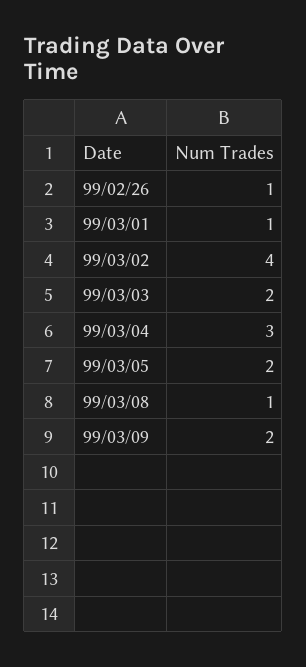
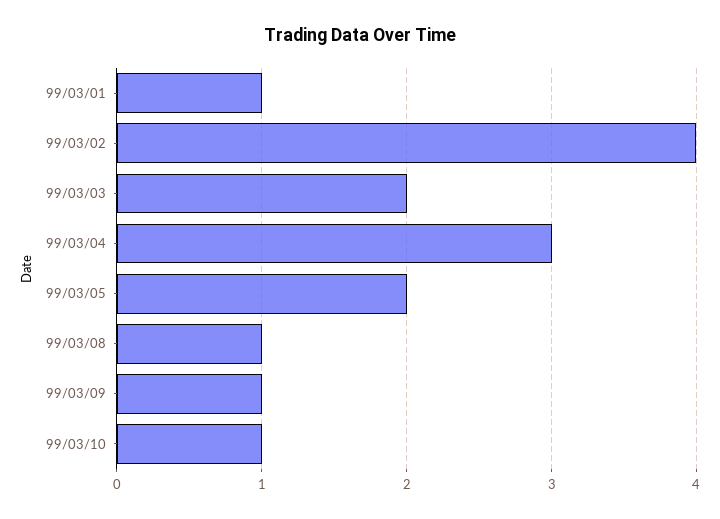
99/02/26: 1 -> none
99/03/09: 2 -> 1
99/03/10: none -> 1

